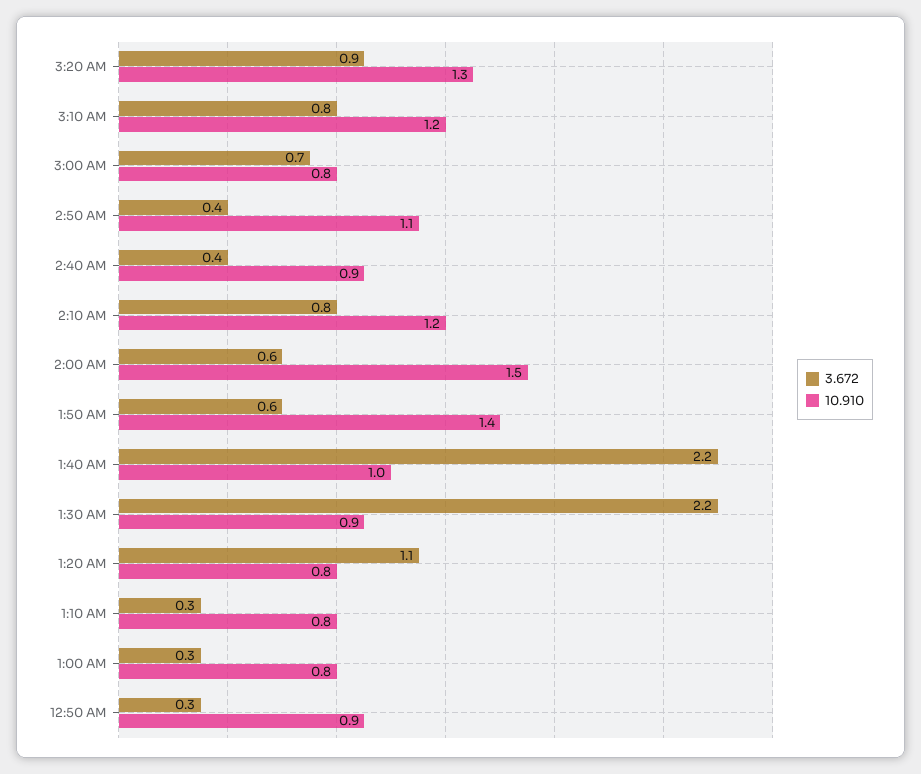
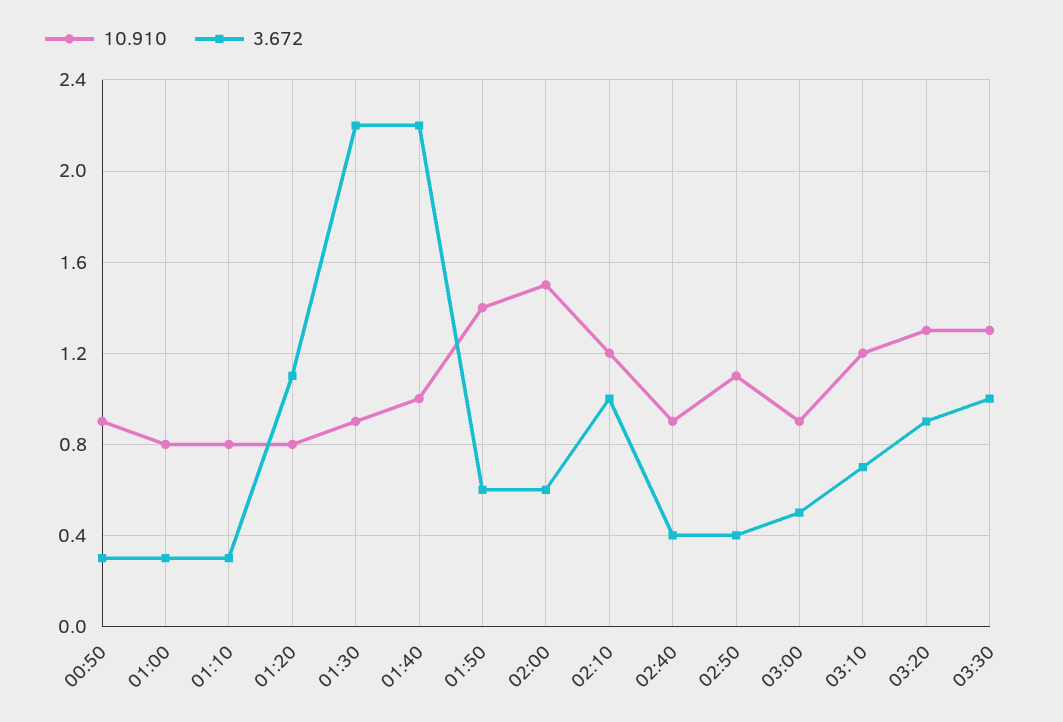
3.672, 3:10 AM: 0.8 -> 0.7
3.672, 3:00 AM: 0.7 -> 0.5
10.910, 3:00 AM: 0.8 -> 0.9
3.672, 2:10 AM: 0.8 -> 1
10.910, 03:30: none -> 1.3
3.672, 03:30: none -> 1

